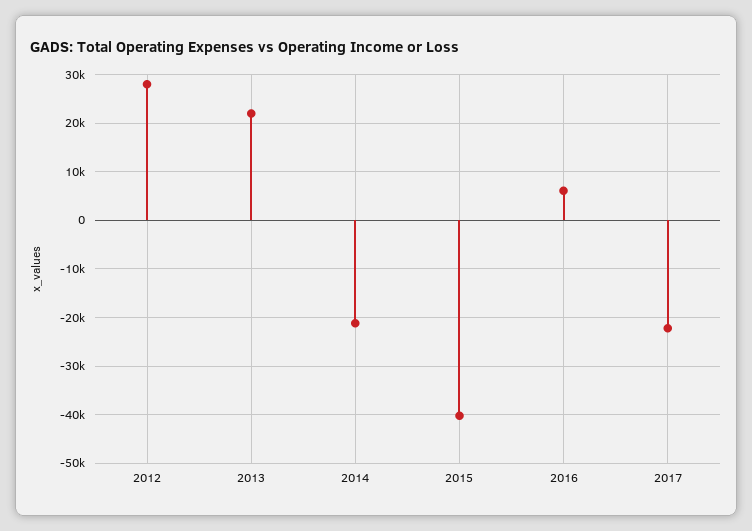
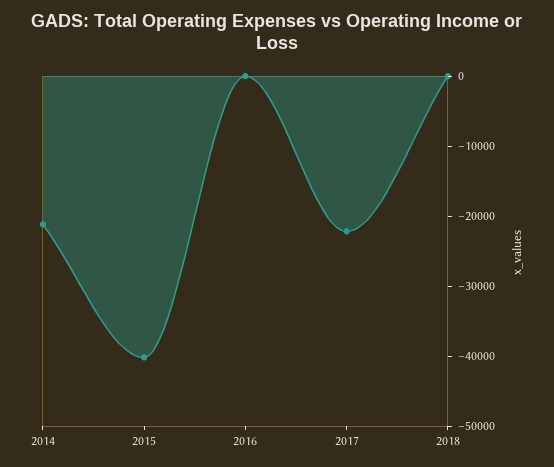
2012: 28000 -> none
2013: 22000 -> none
2016: 6000 -> 0
2018: none -> 0

